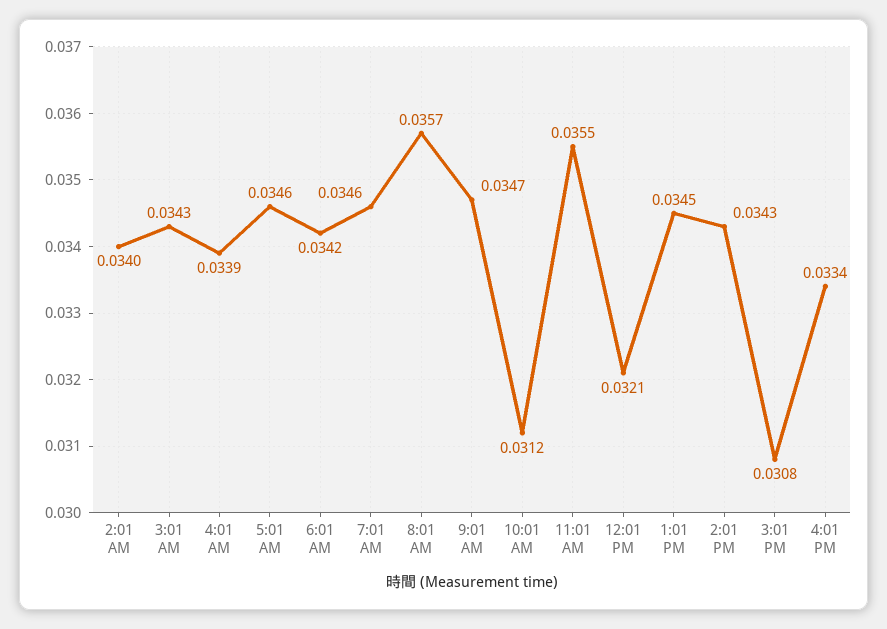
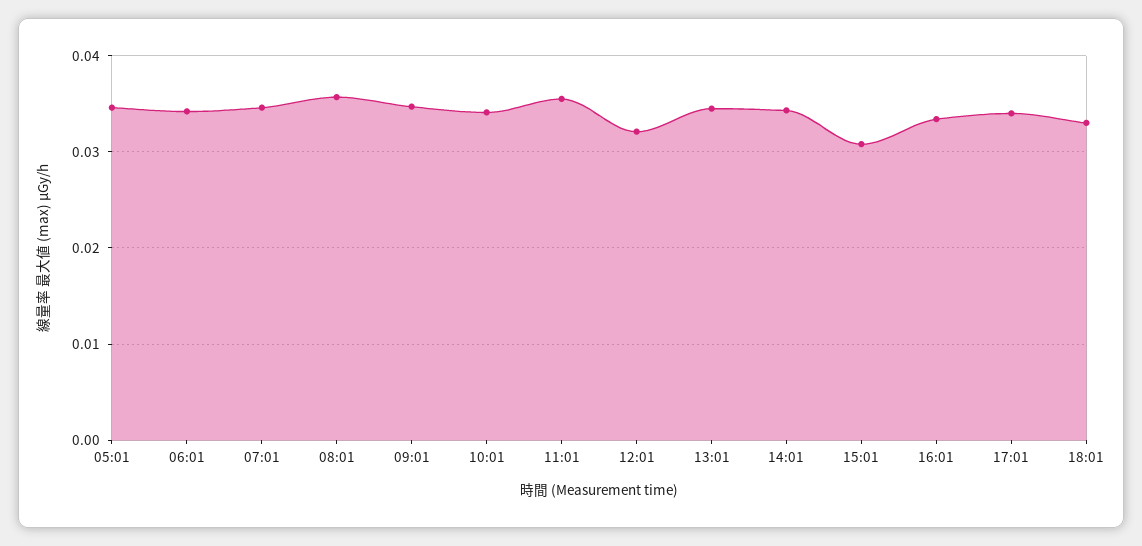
2:01 AM: 0.034 -> none
3:01 AM: 0.0343 -> none
4:01 AM: 0.0339 -> none
10:01 AM: 0.0312 -> 0.034
17:01: none -> 0.034
18:01: none -> 0.033

